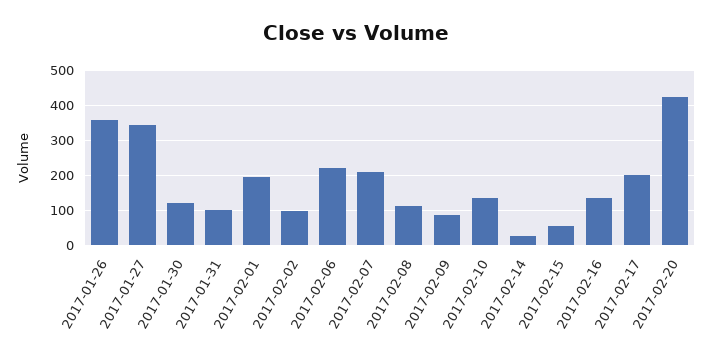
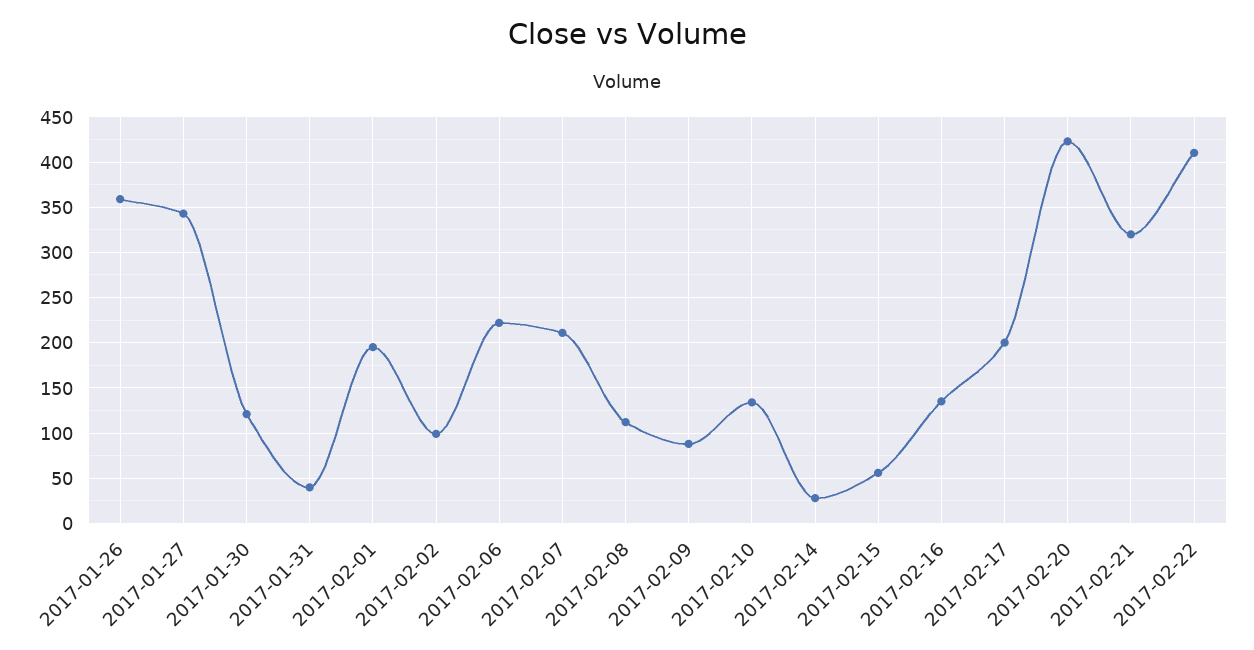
2017-01-31: 100 -> 40
2017-02-21: none -> 320
2017-02-22: none -> 410

